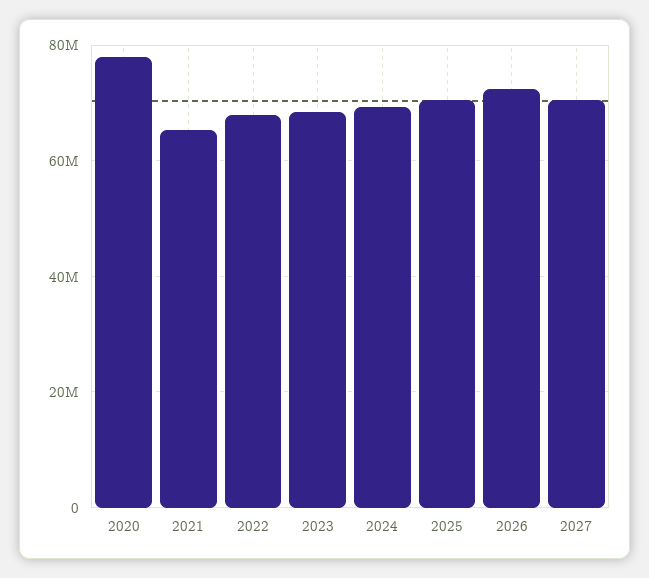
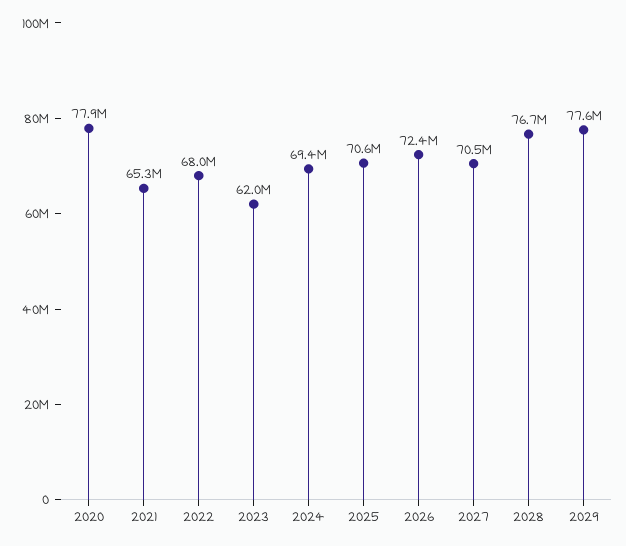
2023: 68000000 -> 62000000
2028: none -> 76700000
2029: none -> 77600000

